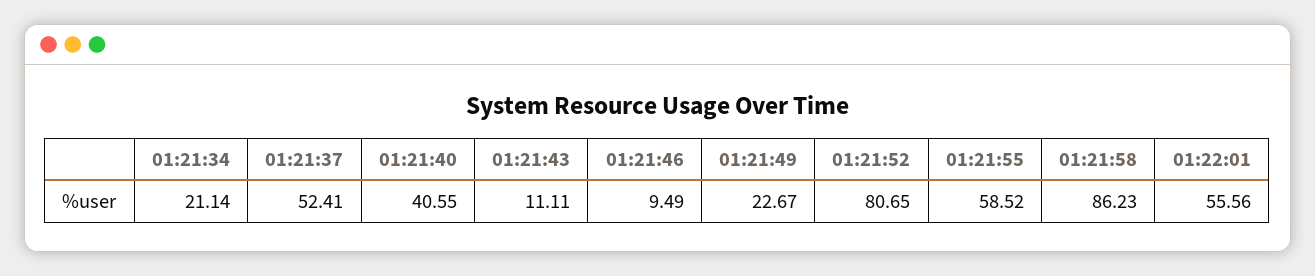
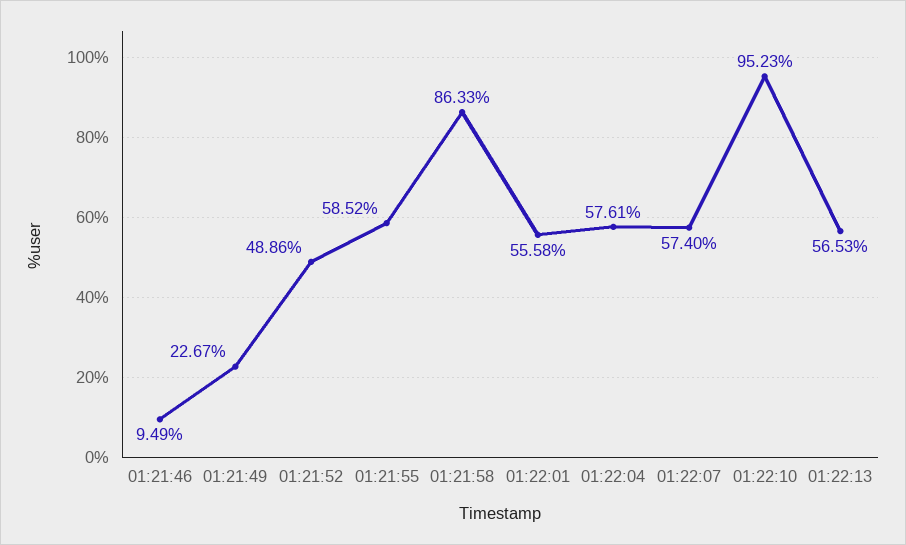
01:21:34: 21.14 -> none
01:21:37: 52.41 -> none
01:21:40: 40.55 -> none
01:21:43: 11.11 -> none
01:21:52: 80.65 -> 48.86
01:21:58: 86.23 -> 86.33
01:22:01: 55.56 -> 55.58
01:22:04: none -> 57.61
01:22:07: none -> 57.4
01:22:10: none -> 95.23
01:22:13: none -> 56.53

